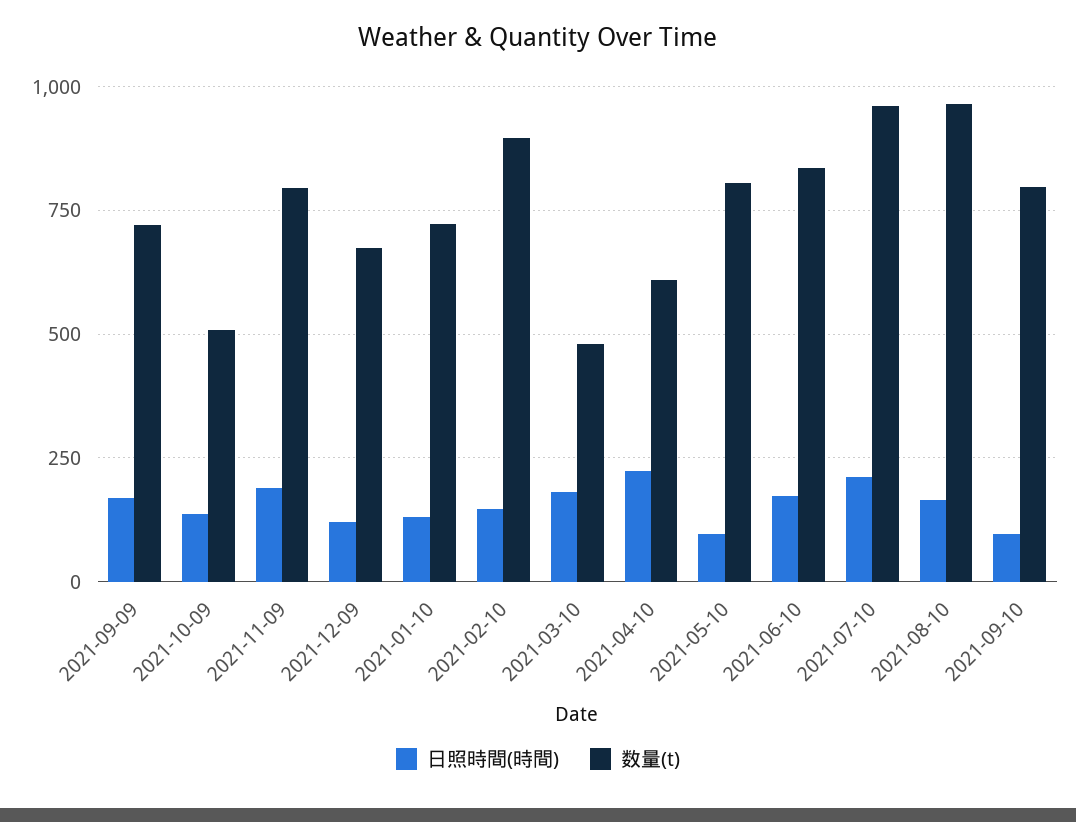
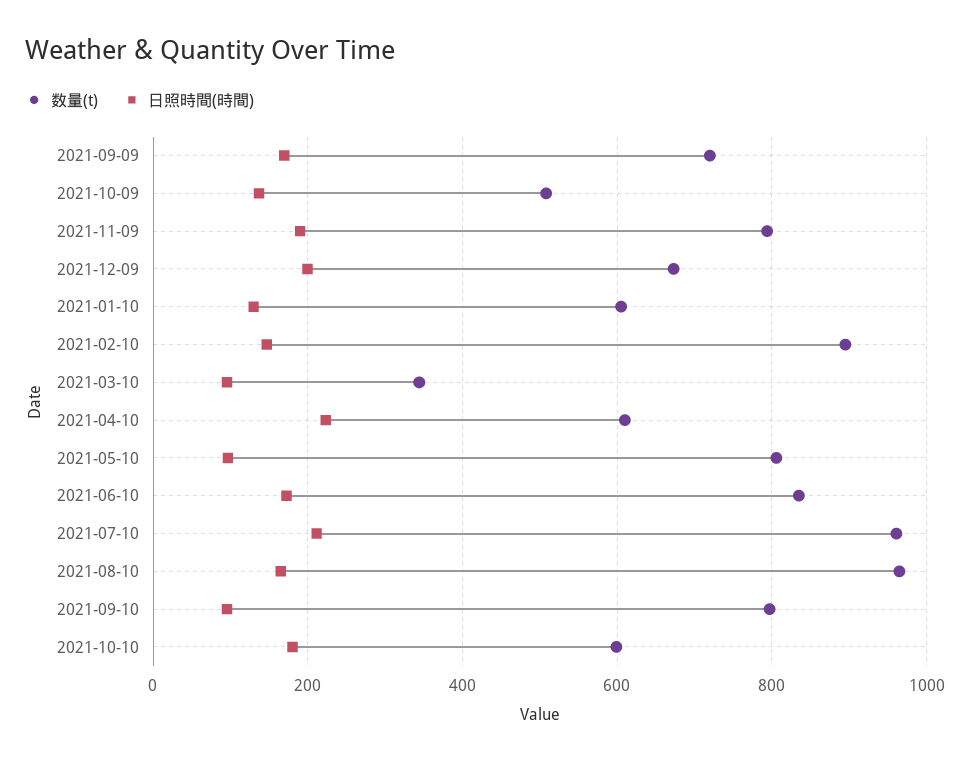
日照時間(時間), 2021-12-09: 125 -> 200
数量(t), 2021-01-10: 725 -> 600
日照時間(時間), 2021-03-10: 175 -> 100
数量(t), 2021-03-10: 475 -> 340
数量(t), 2021-10-10: none -> 600
日照時間(時間), 2021-10-10: none -> 180

